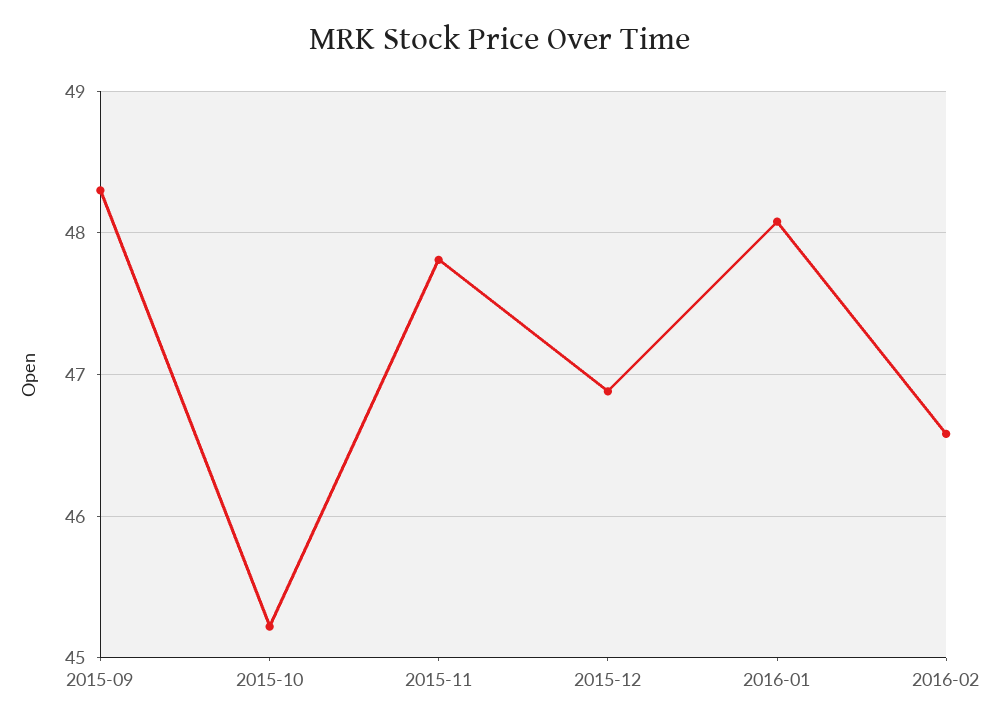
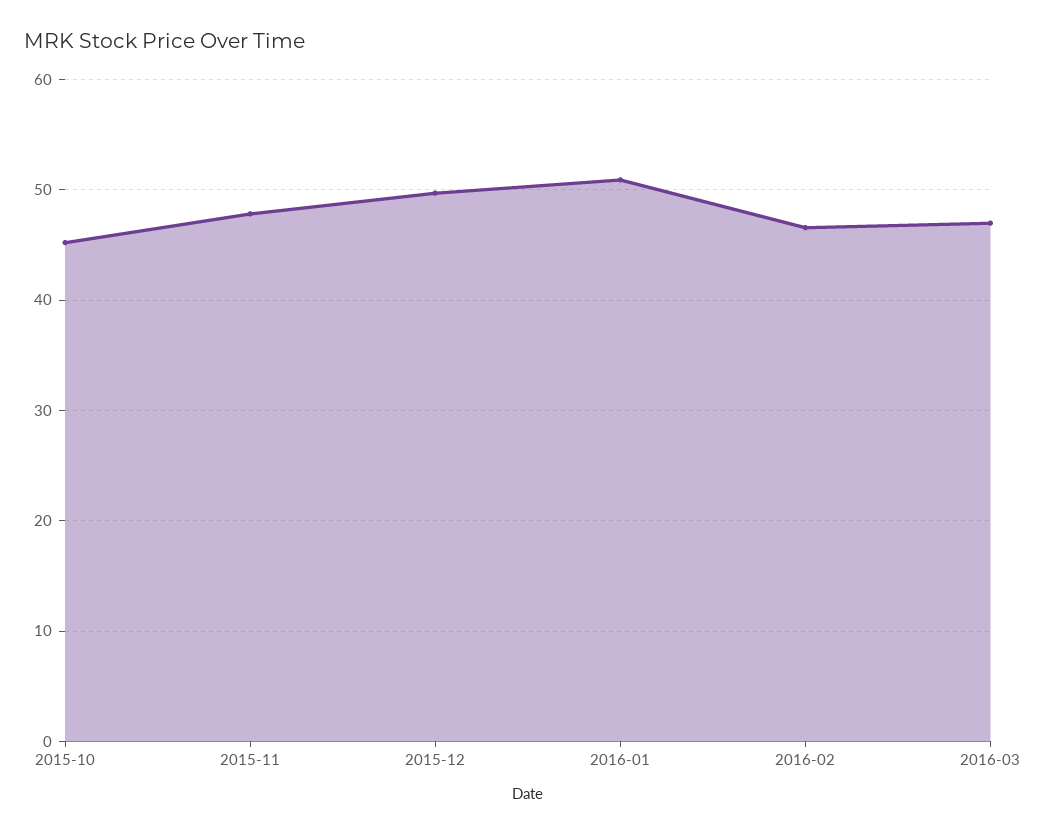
2015-09: 48.3 -> none
2015-12: 46.9 -> 50
2016-01: 48.1 -> 51
2016-03: none -> 47

